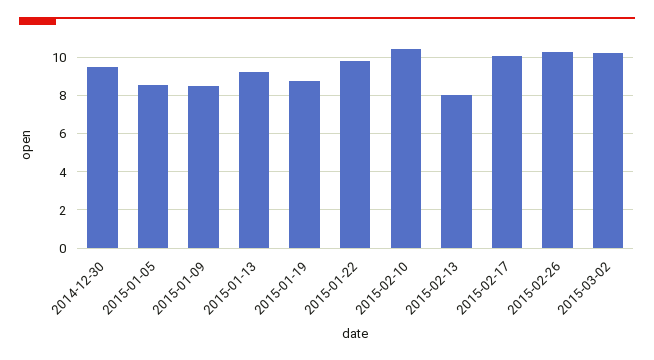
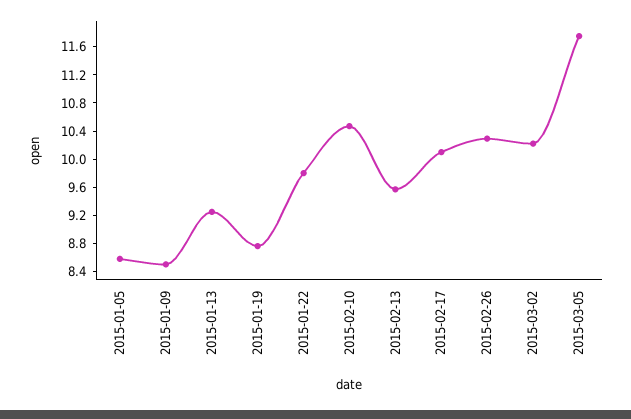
2014-12-30: 9.5 -> none
2015-02-13: 8 -> 9.6
2015-03-05: none -> 11.8

